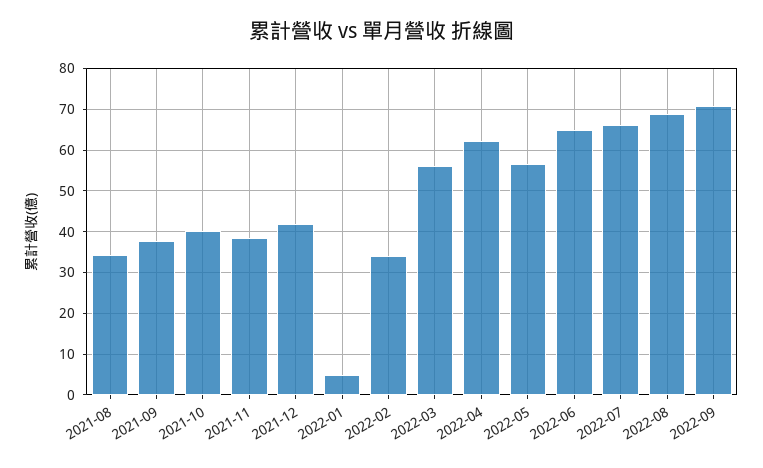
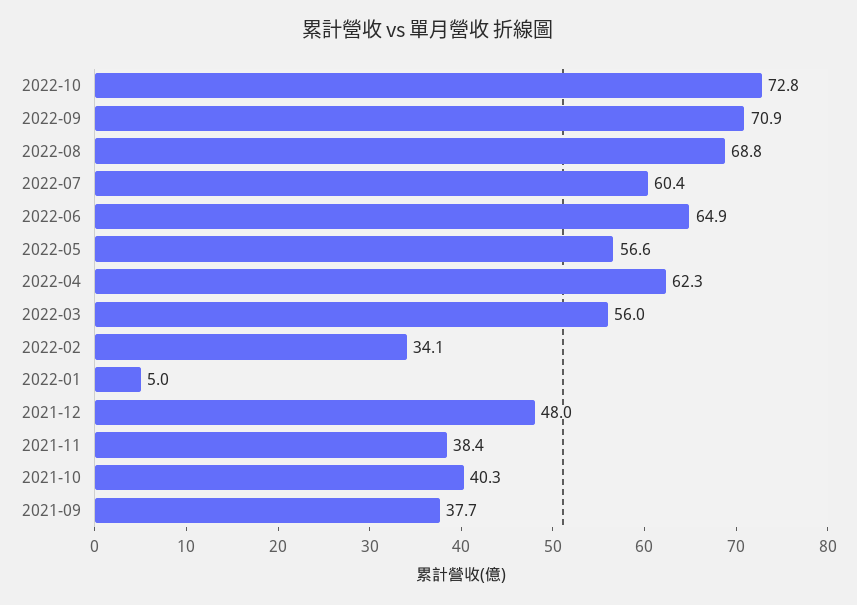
2021-08: 34 -> none
2021-12: 42 -> 48
2022-07: 66 -> 60.4
2022-10: none -> 72.8

